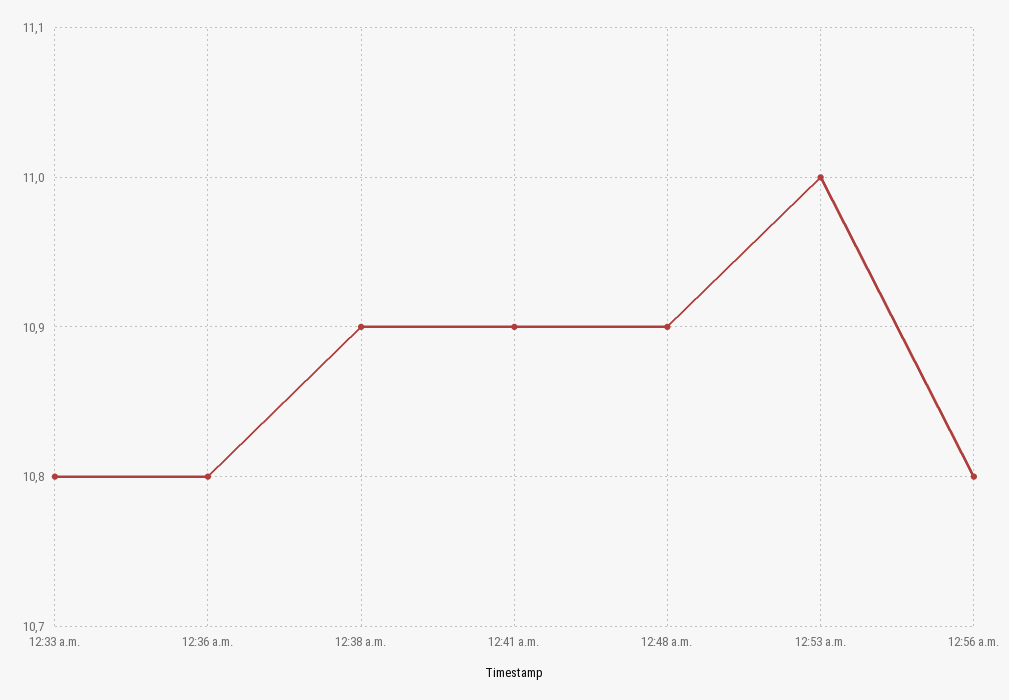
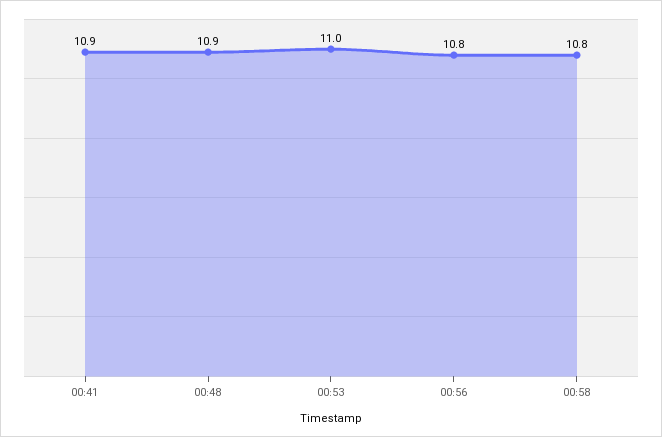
12:33 a.m.: 10.8 -> none
12:36 a.m.: 10.8 -> none
12:38 a.m.: 10.9 -> none
00:58: none -> 10.8

